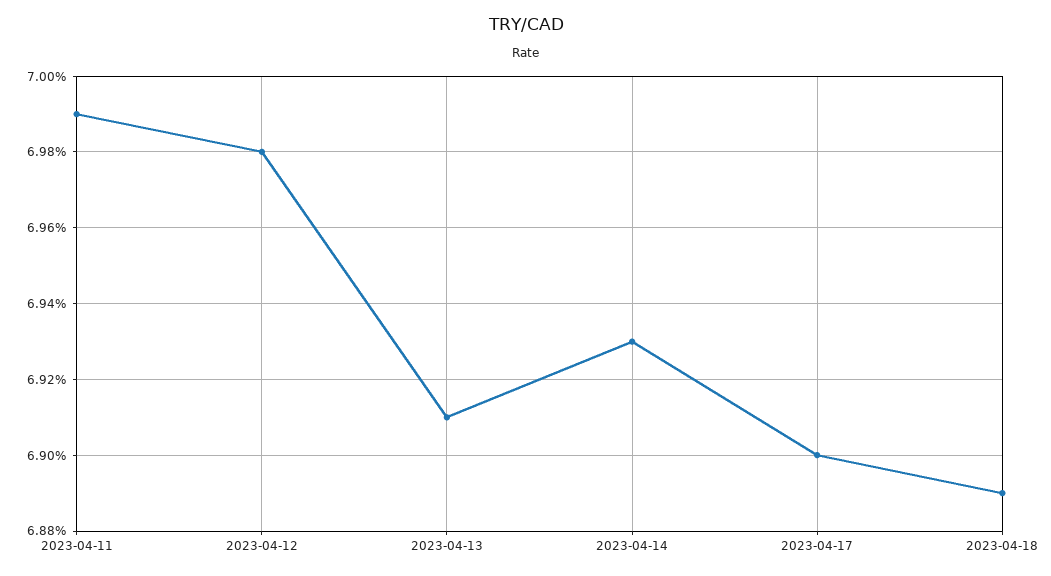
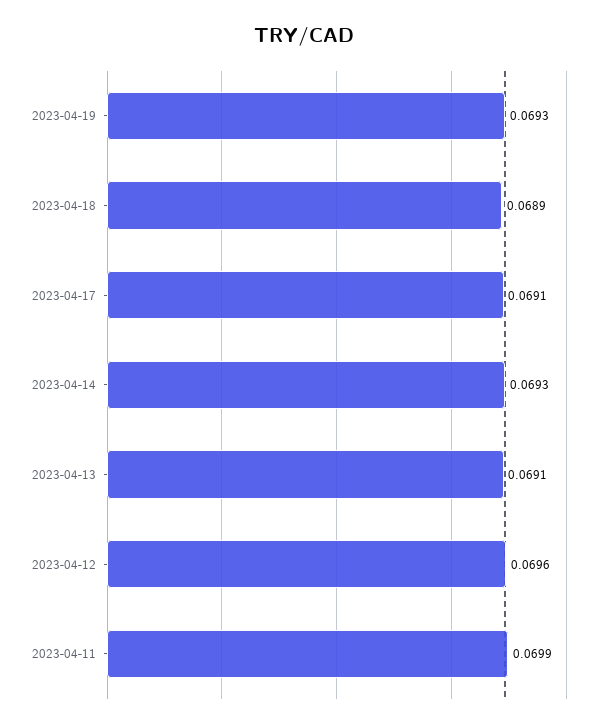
2023-04-12: 0.0698 -> 0.0696
2023-04-17: 0.069 -> 0.0691
2023-04-19: none -> 0.0693

